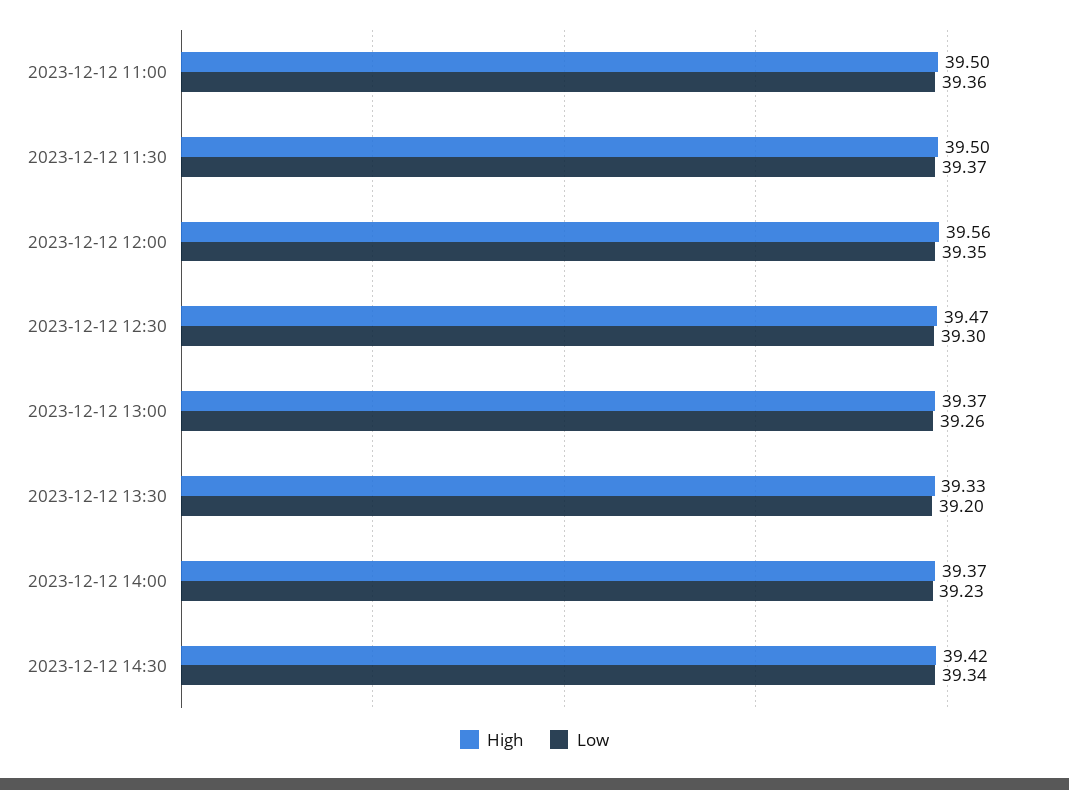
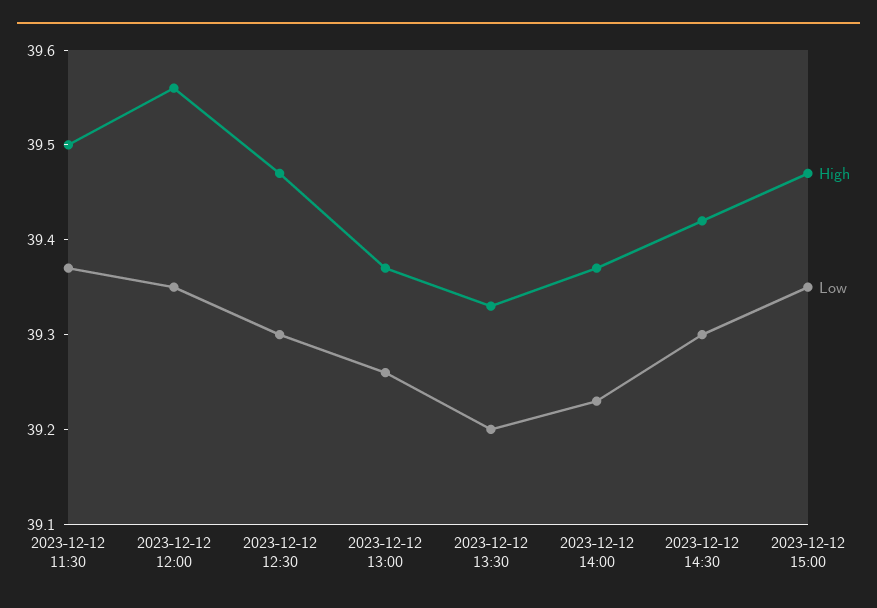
High, 2023-12-12 11:00: 39.5 -> none
Low, 2023-12-12 11:00: 39.36 -> none
Low, 2023-12-12 14:30: 39.34 -> 39.3
High, 2023-12-12 15:00: none -> 39.47
Low, 2023-12-12 15:00: none -> 39.35

